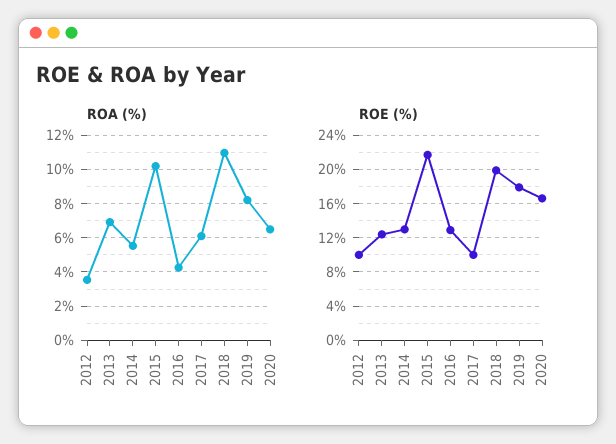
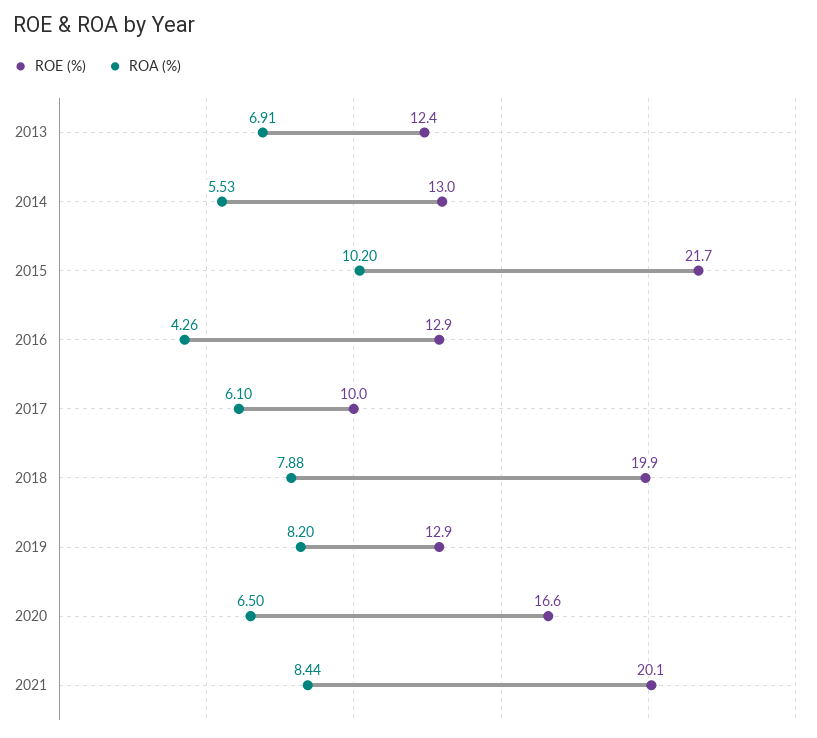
ROA (%), 2012: 3.5 -> none
ROA (%), 2018: 11 -> 7.88
ROE (%), 2012: 10 -> none
ROE (%), 2019: 18 -> 12.9
ROE (%), 2021: none -> 20.1
ROA (%), 2021: none -> 8.44

